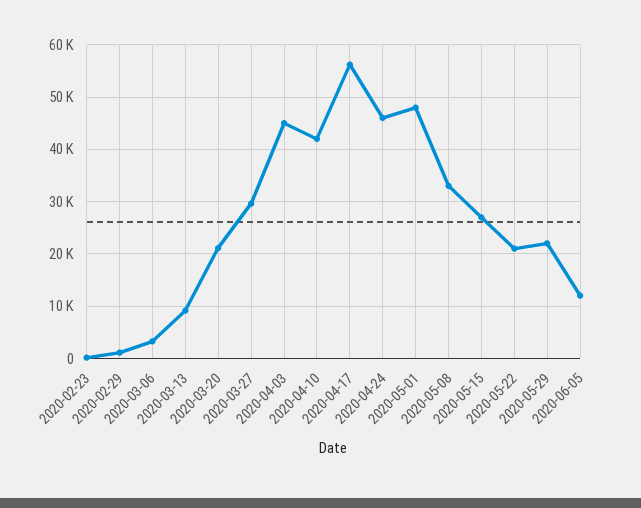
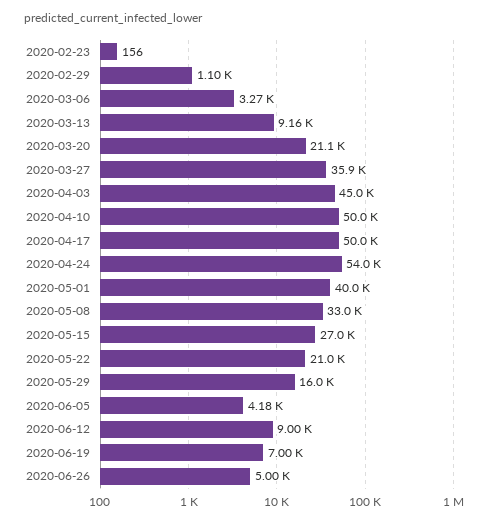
2020-03-27: 30000 -> 35900
2020-04-10: 42000 -> 50000
2020-04-17: 56000 -> 50000
2020-04-24: 46000 -> 54000
2020-05-01: 48000 -> 40000
2020-05-29: 22000 -> 16000
2020-06-05: 12000 -> 4180
2020-06-12: none -> 9000
2020-06-19: none -> 7000
2020-06-26: none -> 5000

